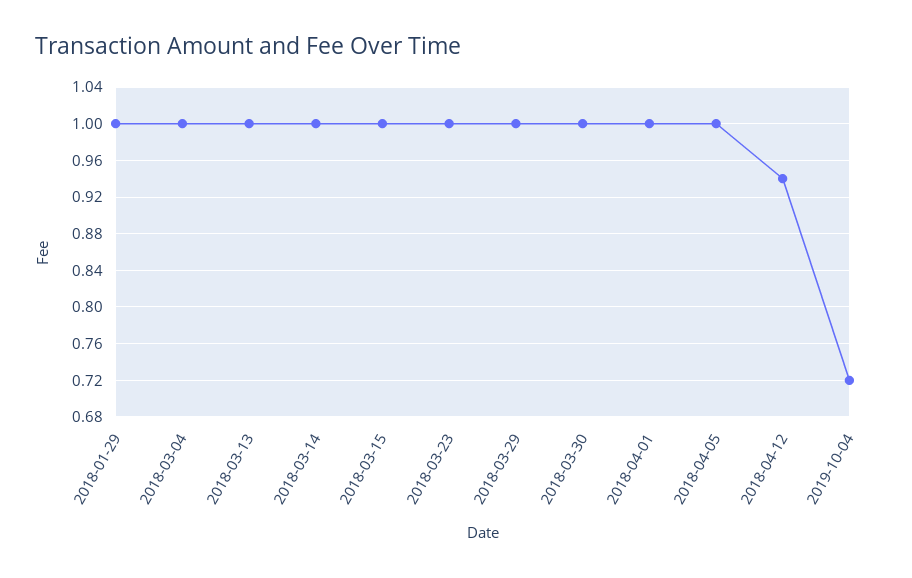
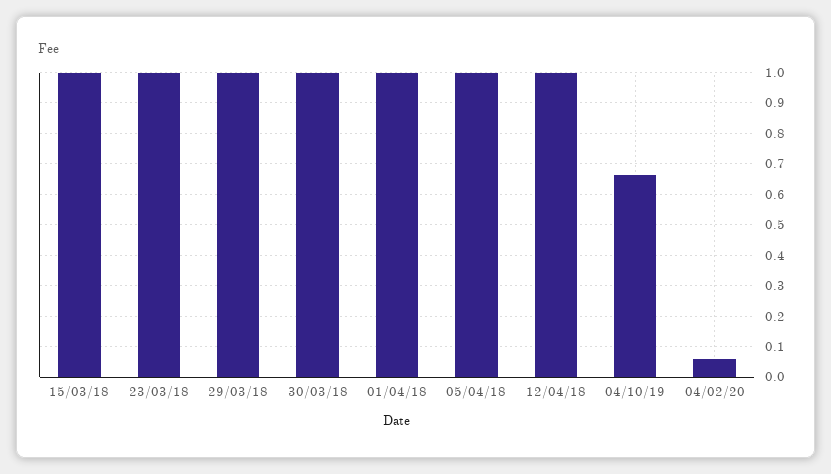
2018-01-29: 1 -> none
2018-03-04: 1 -> none
2018-03-13: 1 -> none
2018-03-14: 1 -> none
2018-04-12: 0.94 -> 1
2019-10-04: 0.72 -> 0.66
04/02/20: none -> 0.06

